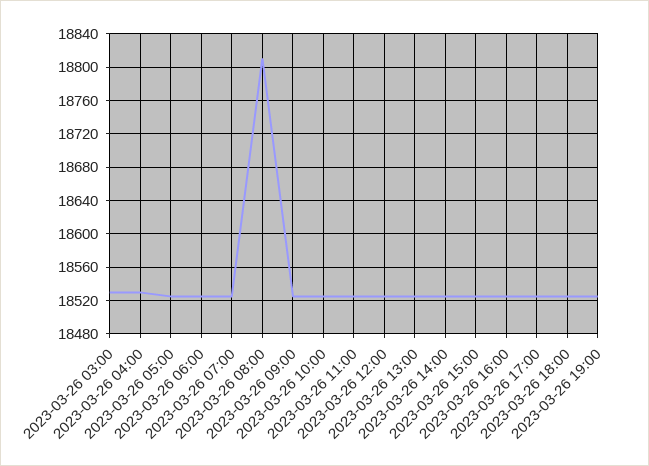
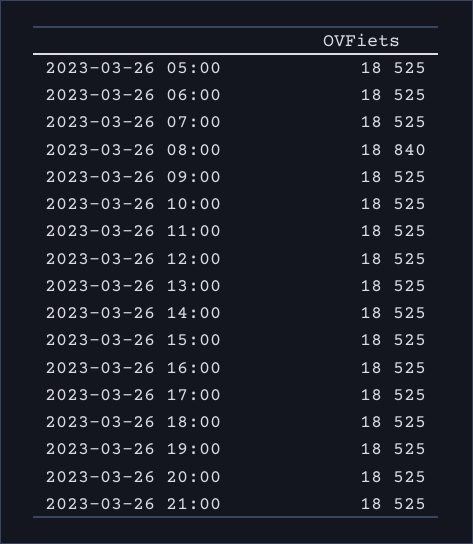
2023-03-26 03:00: 18530 -> none
2023-03-26 04:00: 18530 -> none
2023-03-26 08:00: 18810 -> 18840
2023-03-26 20:00: none -> 18525
2023-03-26 21:00: none -> 18525

